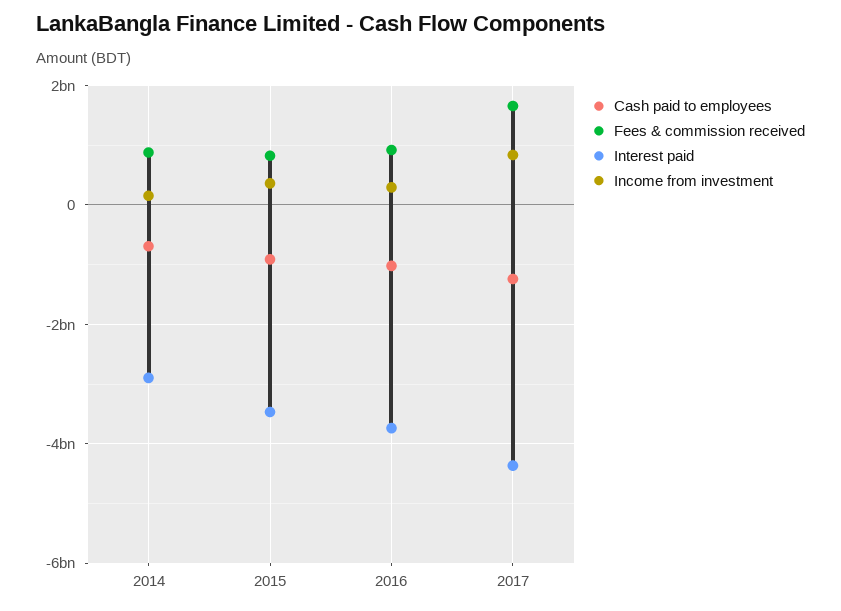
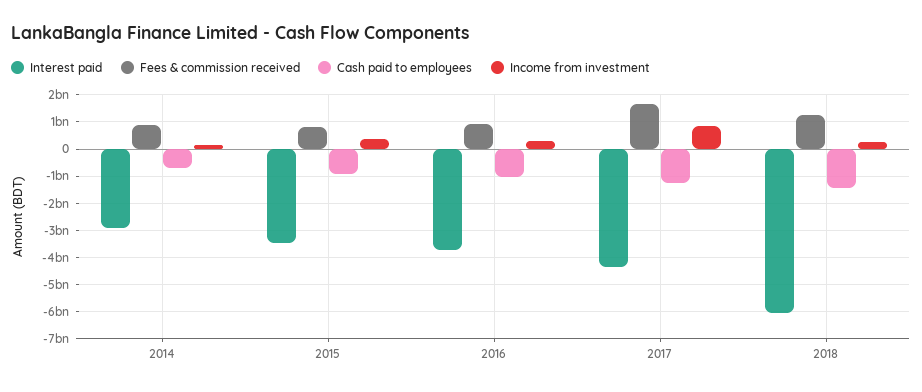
Interest paid, 2018: none -> -6000000000
Fees & commission received, 2018: none -> 1250000000
Cash paid to employees, 2018: none -> -1500000000
Income from investment, 2018: none -> 250000000

